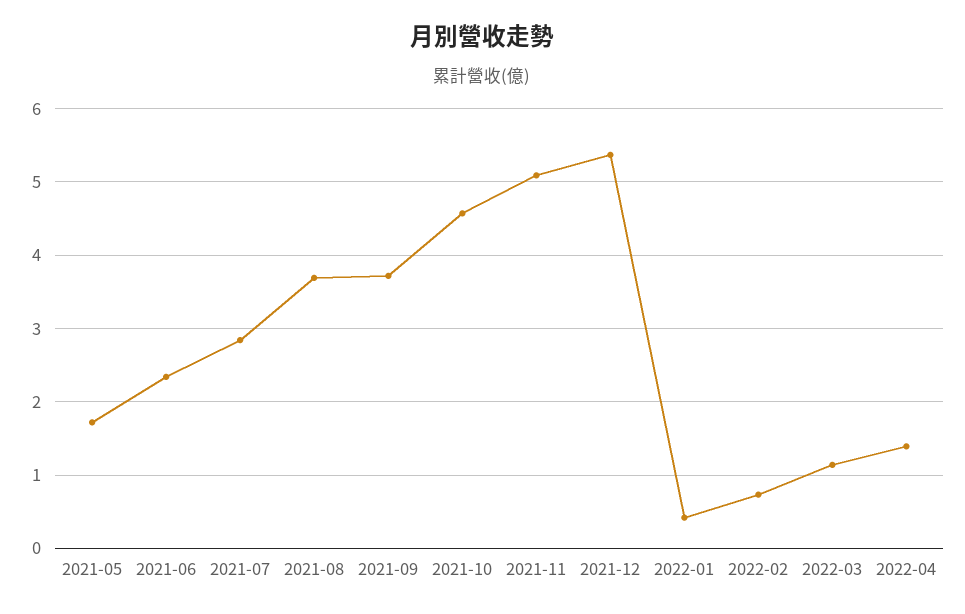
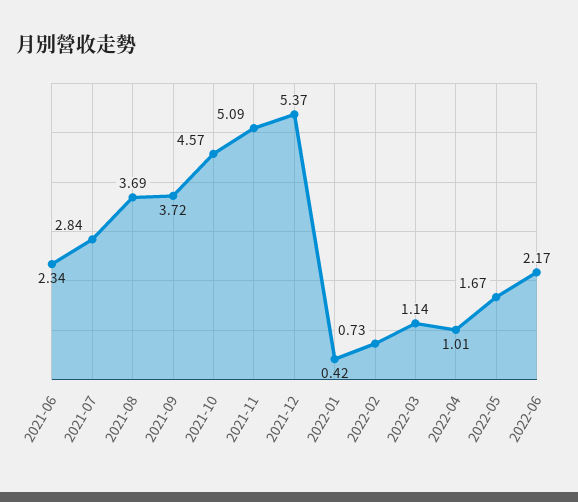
2021-05: 1.7 -> none
2022-04: 1.4 -> 1.01
2022-05: none -> 1.67
2022-06: none -> 2.17

